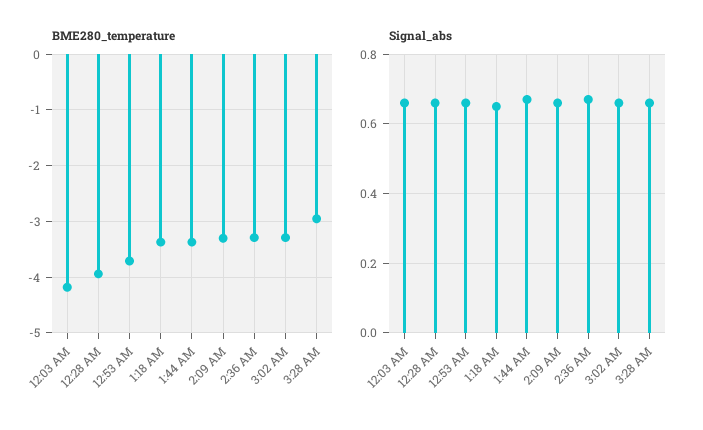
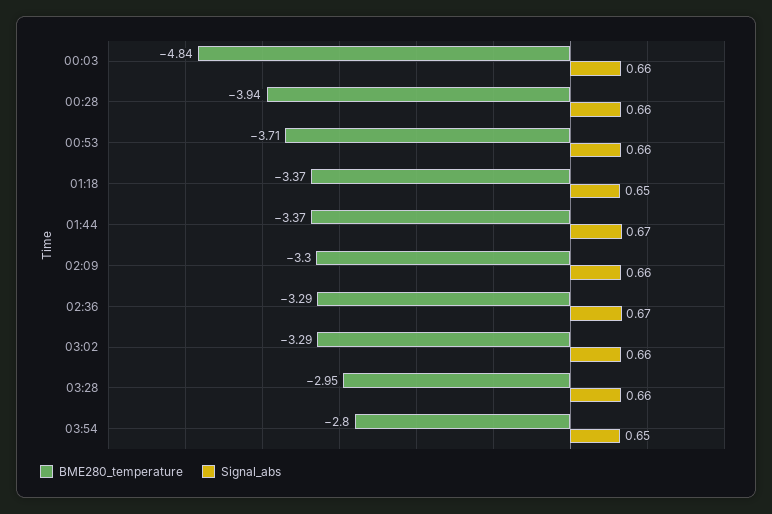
BME280_temperature, 12:03 AM: -4.2 -> -4.84
BME280_temperature, 03:54: none -> -2.8
Signal_abs, 03:54: none -> 0.65

